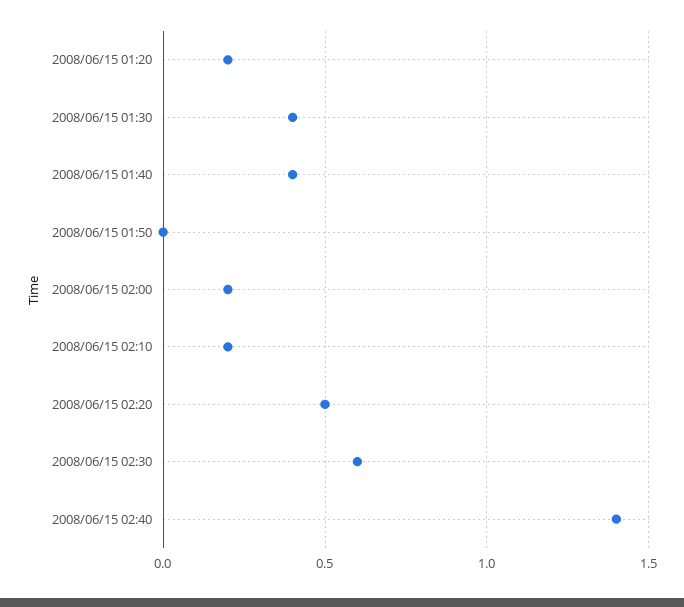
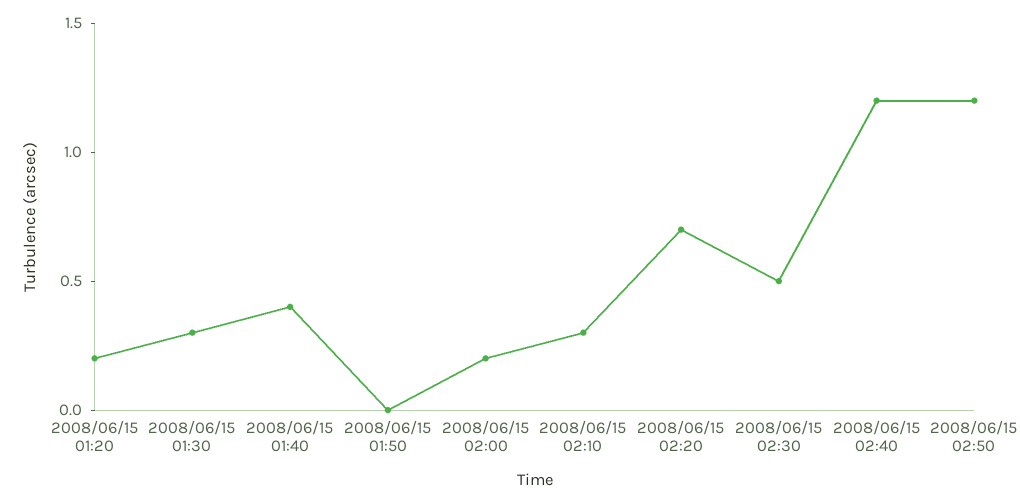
2008/06/15 01:30: 0.4 -> 0.3
2008/06/15 02:10: 0.2 -> 0.3
2008/06/15 02:20: 0.5 -> 0.7
2008/06/15 02:30: 0.6 -> 0.5
2008/06/15 02:40: 1.4 -> 1.2
2008/06/15 02:50: none -> 1.2

